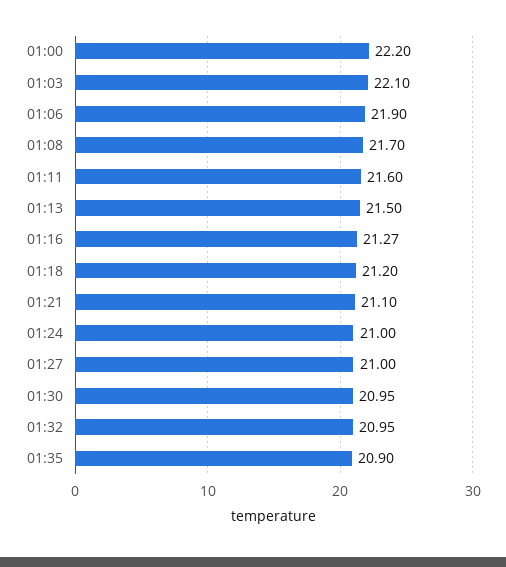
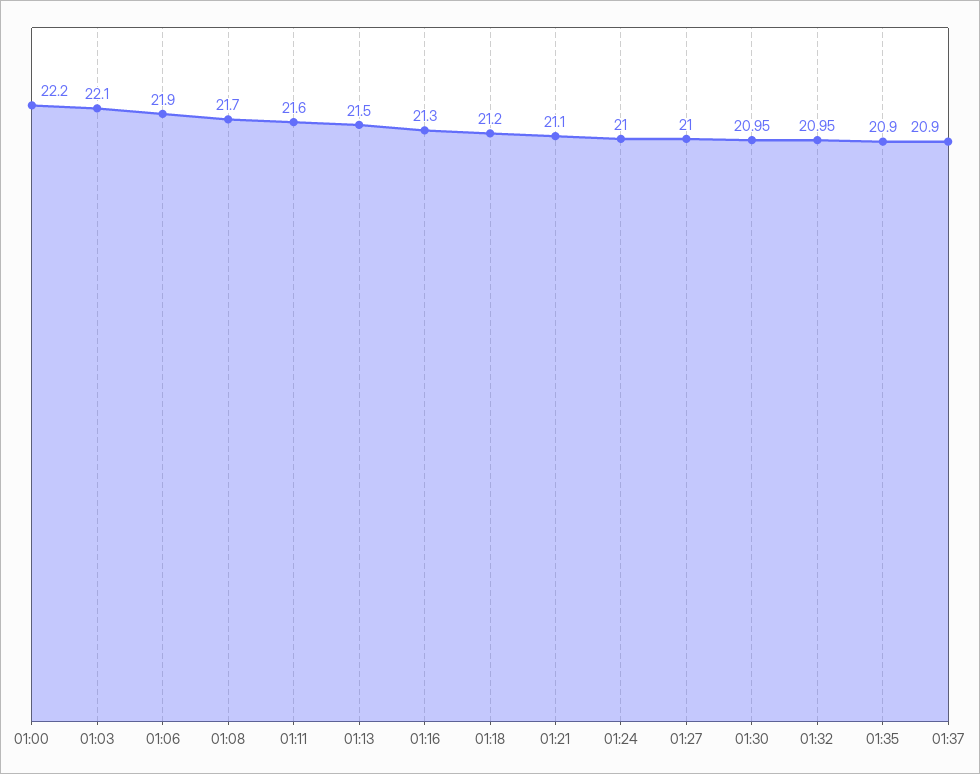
01:16: 21.27 -> 21.3
01:37: none -> 20.9

